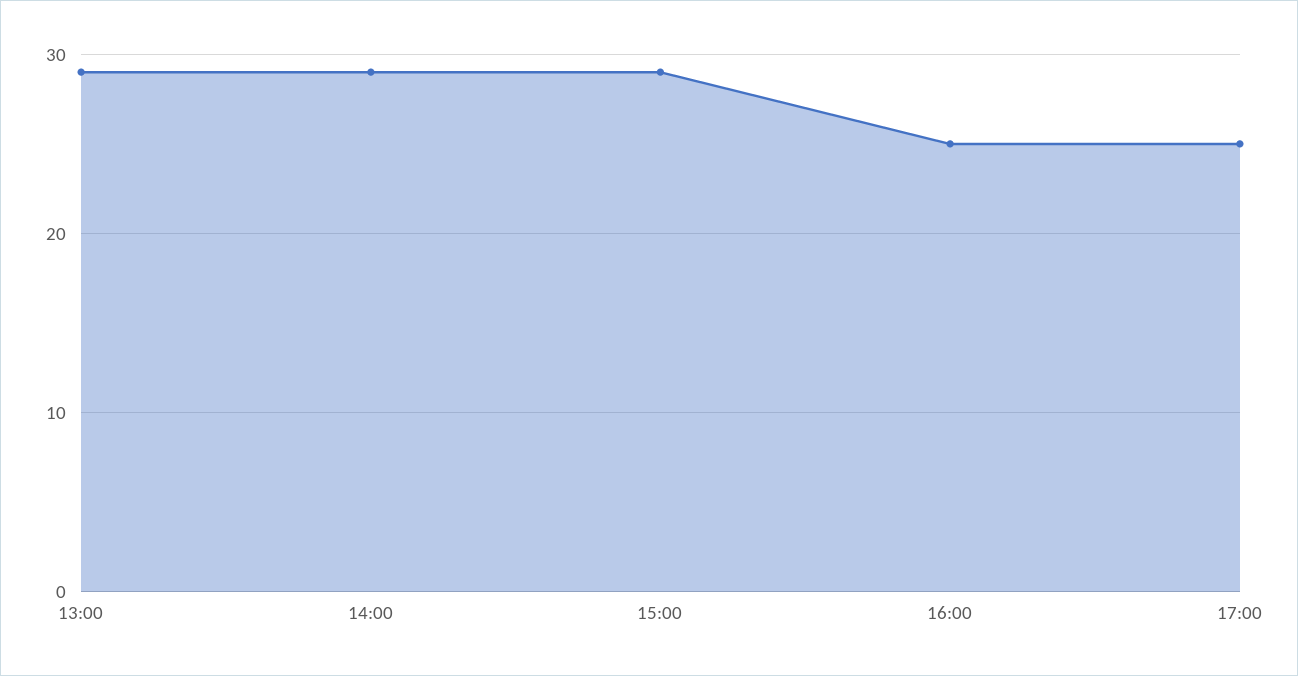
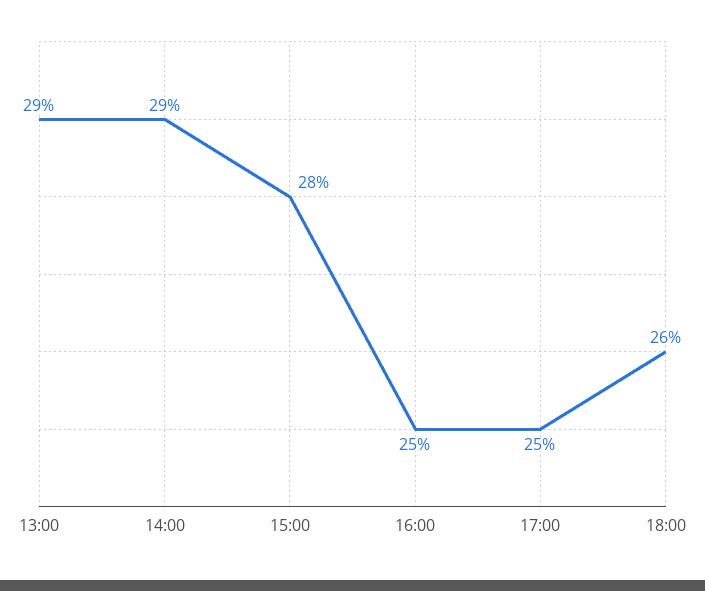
15:00: 29 -> 28
18:00: none -> 26

